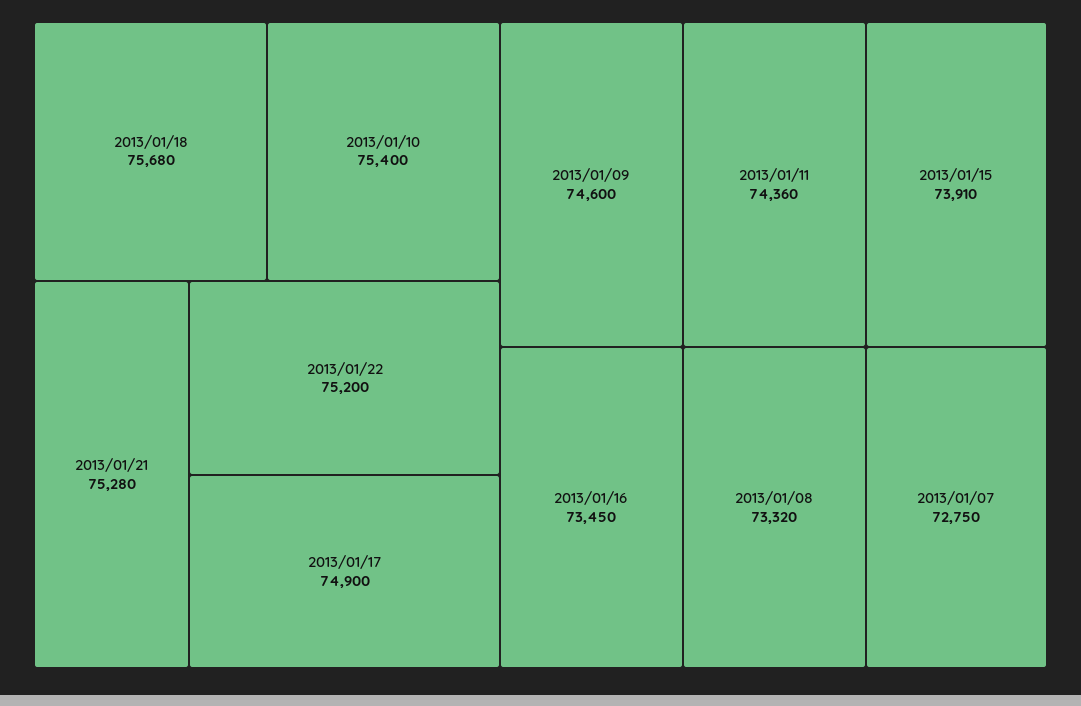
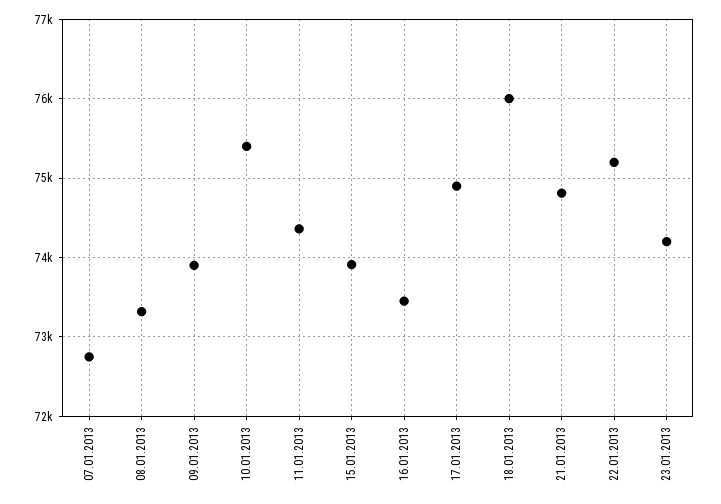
2013/01/18: 75680 -> 76000
2013/01/21: 75280 -> 74800
2013/01/09: 74600 -> 73900
23.01.2013: none -> 74200

